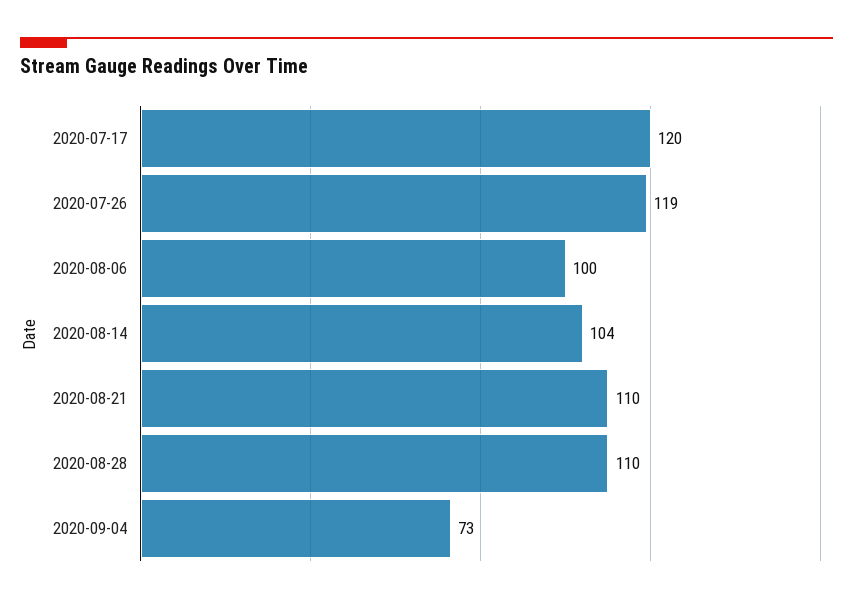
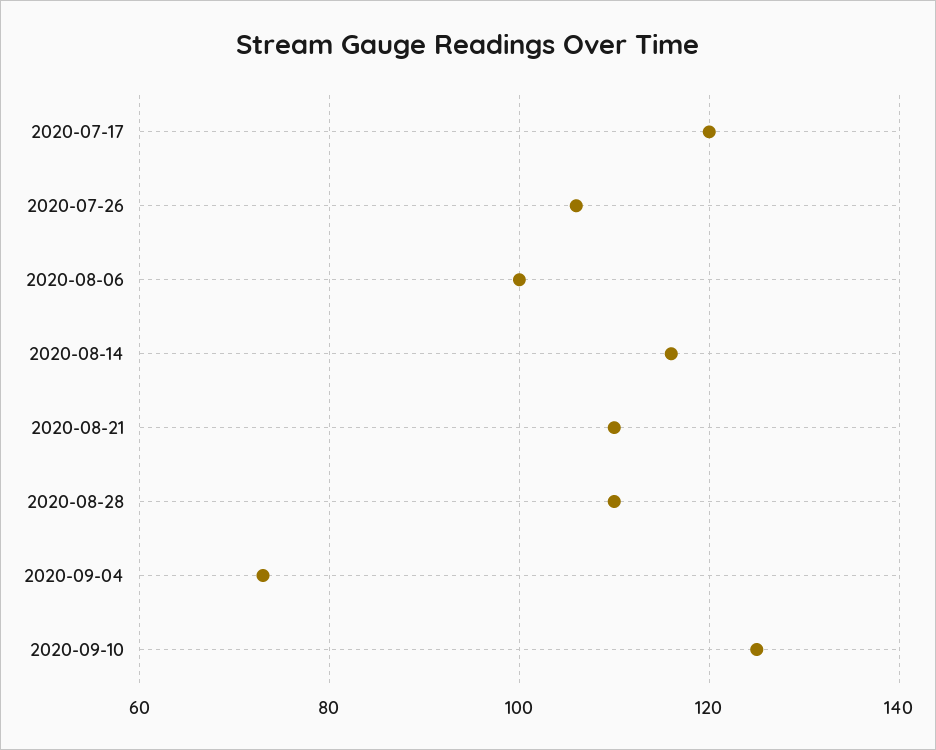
2020-07-26: 119 -> 105
2020-08-14: 104 -> 115
2020-09-10: none -> 125

